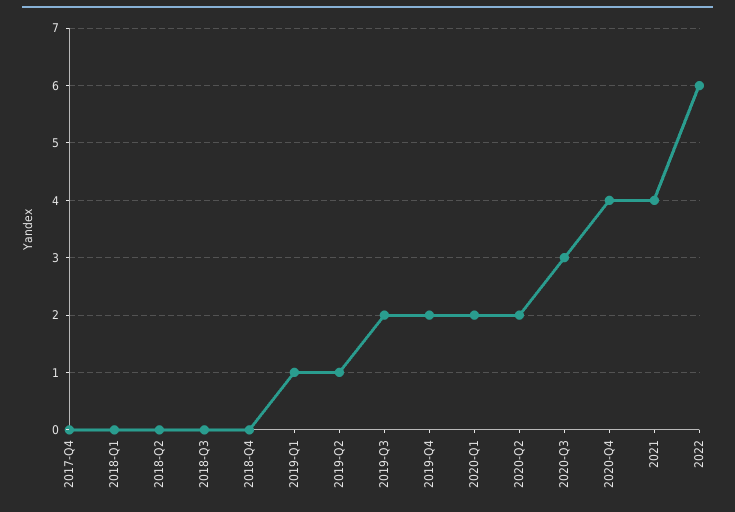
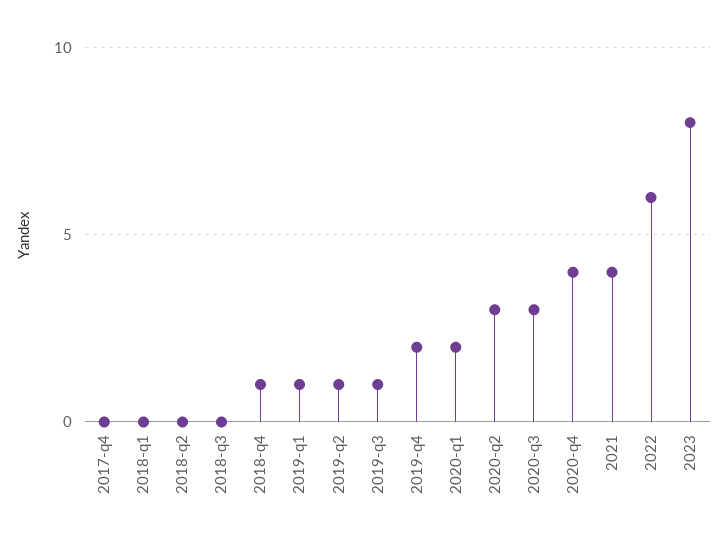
2018-Q4: 0 -> 1
2019-Q3: 2 -> 1
2020-Q2: 2 -> 3
2023: none -> 8

